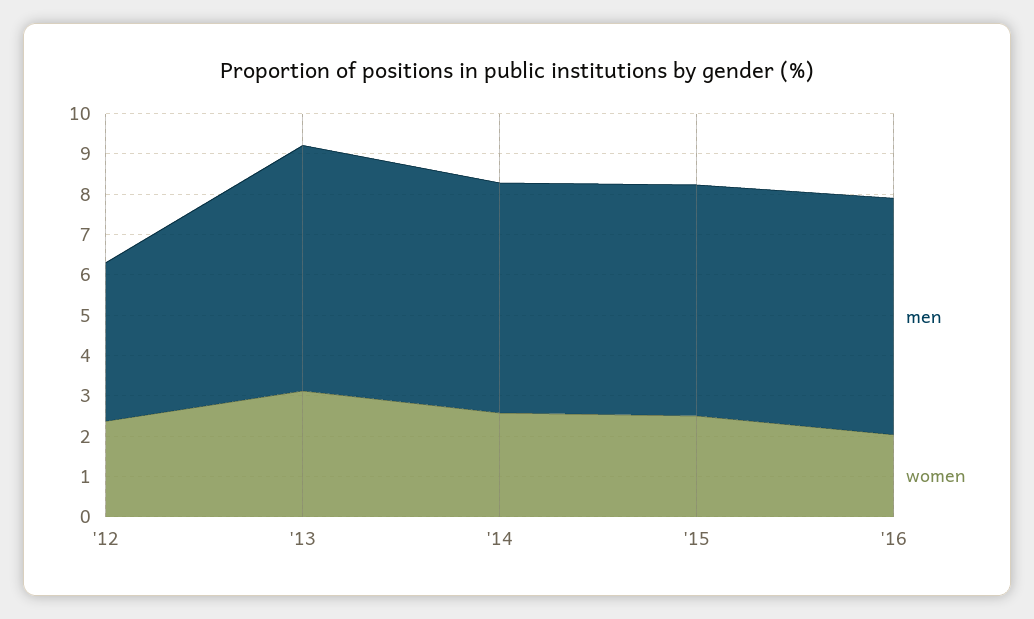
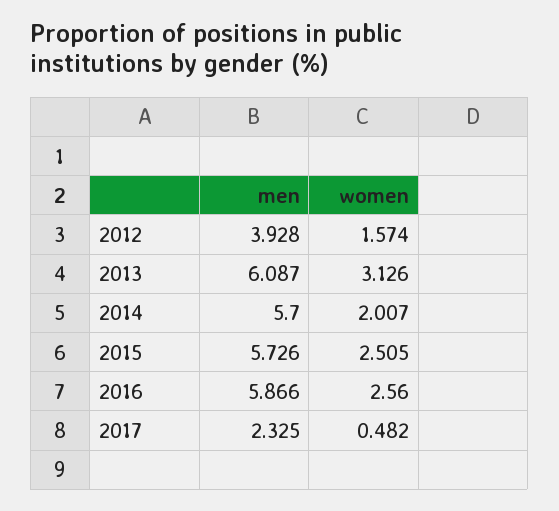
women, '12: 2.4 -> 1.574
women, '14: 2.6 -> 2.007
women, '16: 2 -> 2.56
men, 2017: none -> 2.325
women, 2017: none -> 0.482

